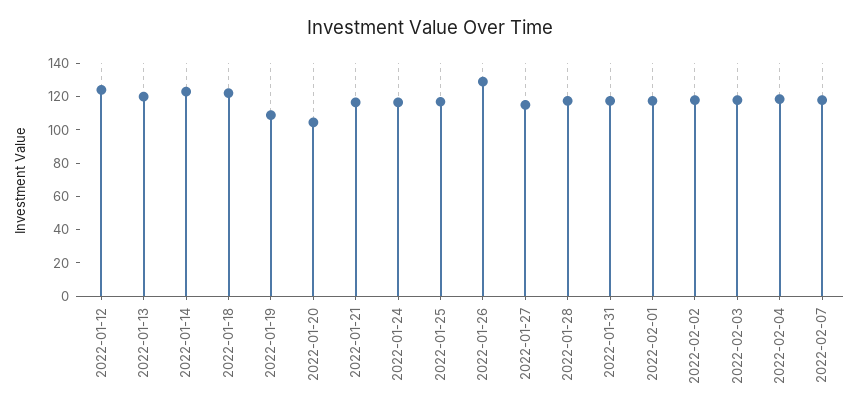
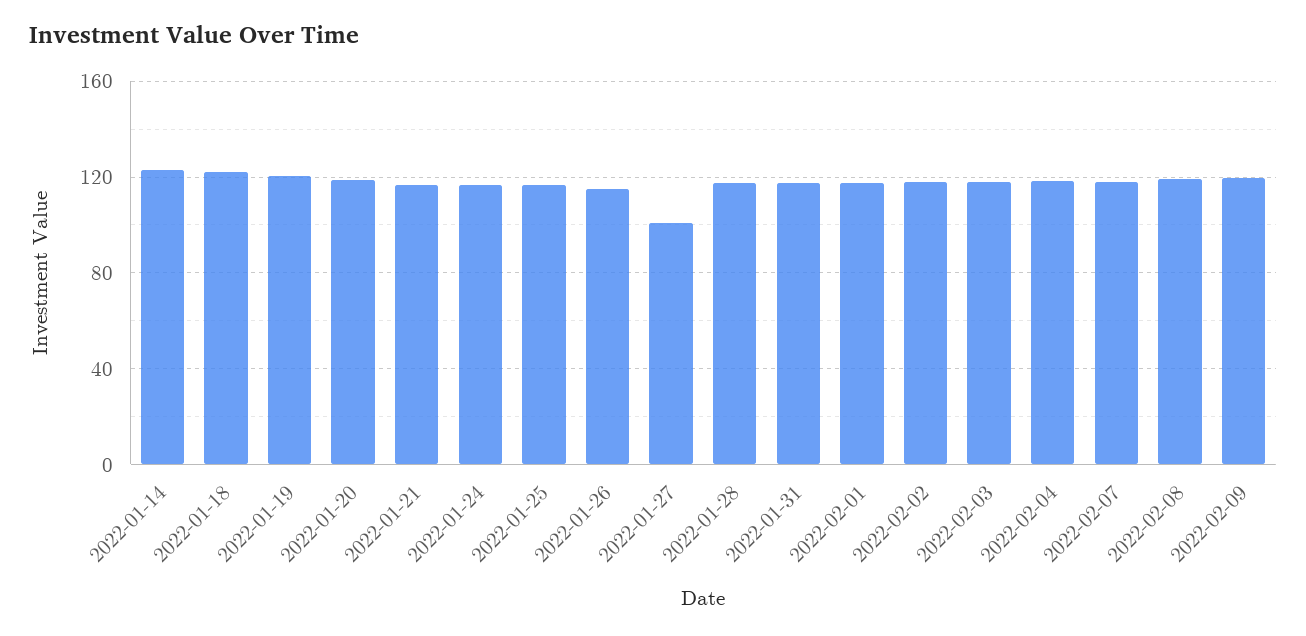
2022-01-12: 125 -> none
2022-01-13: 120 -> none
2022-01-19: 110 -> 120
2022-01-20: 105 -> 120
2022-01-26: 130 -> 115
2022-01-27: 115 -> 100
2022-02-08: none -> 120
2022-02-09: none -> 120

